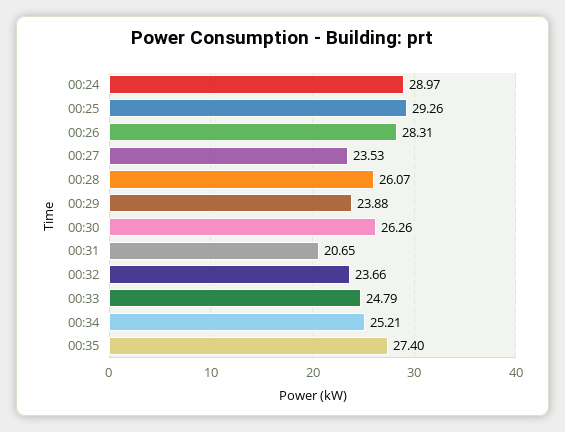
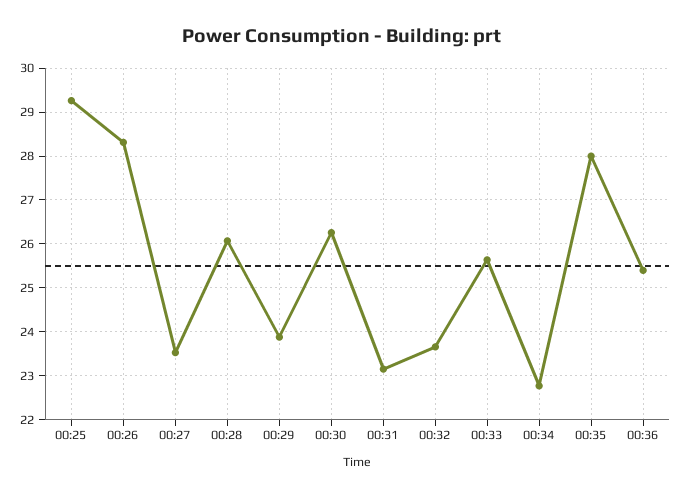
00:24: 28.97 -> none
00:31: 20.65 -> 23.2
00:33: 24.79 -> 25.6
00:34: 25.21 -> 22.8
00:35: 27.4 -> 28
00:36: none -> 25.4

